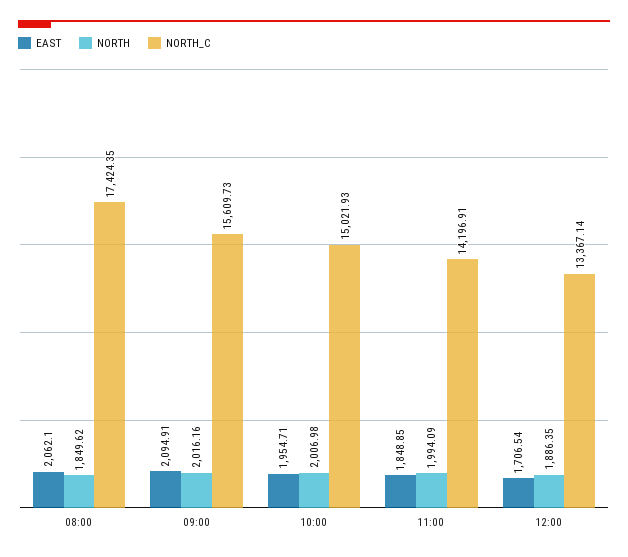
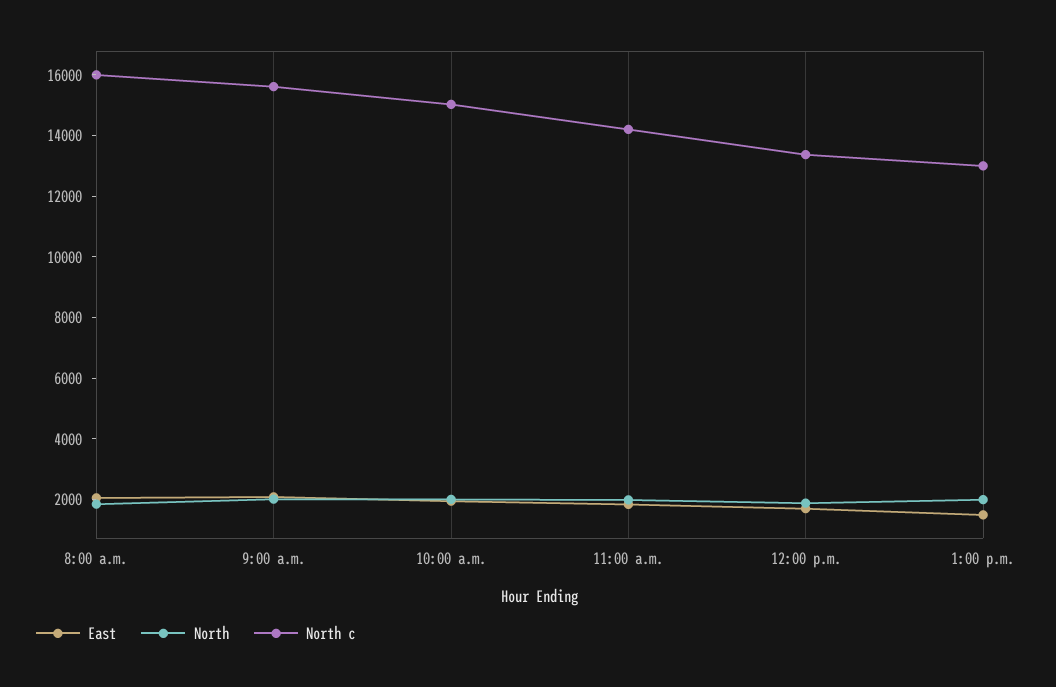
NORTH_C, 08:00: 17424.35 -> 16000
EAST, 1:00 p.m.: none -> 1500
NORTH, 1:00 p.m.: none -> 2000
NORTH_C, 1:00 p.m.: none -> 13000

